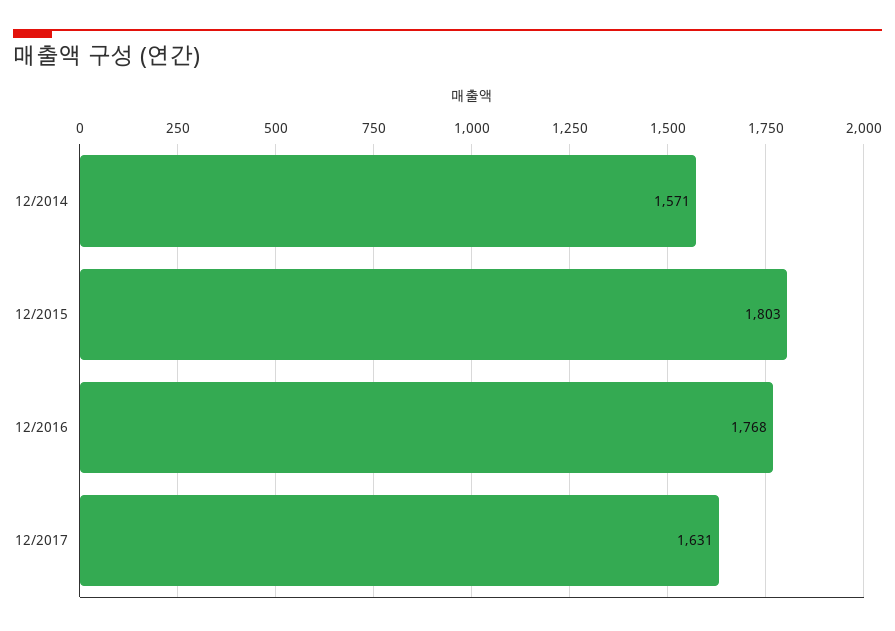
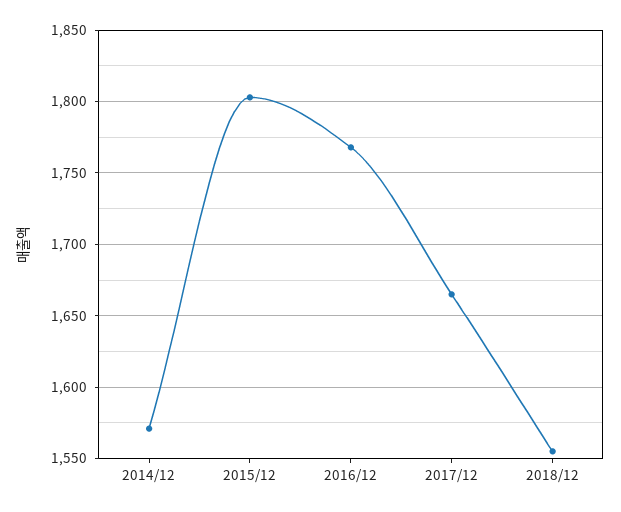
12/2017: 1631 -> 1665
2018/12: none -> 1555

